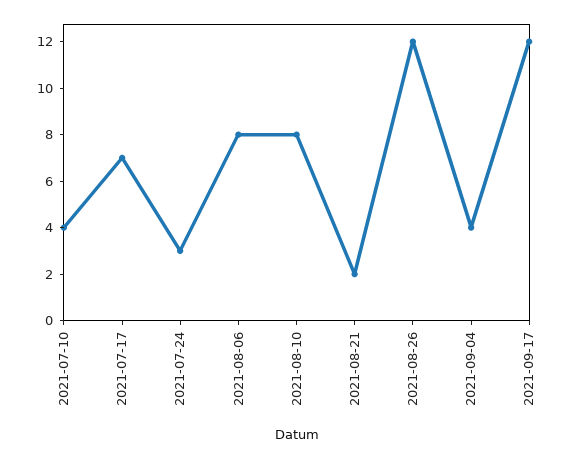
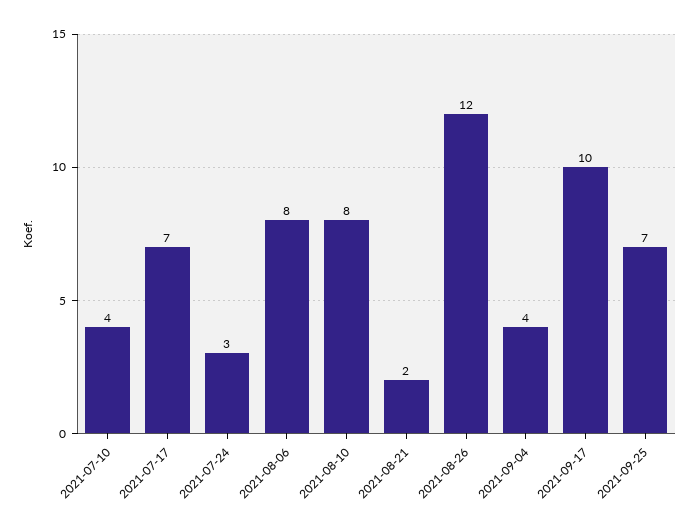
2021-09-17: 12 -> 10
2021-09-25: none -> 7

